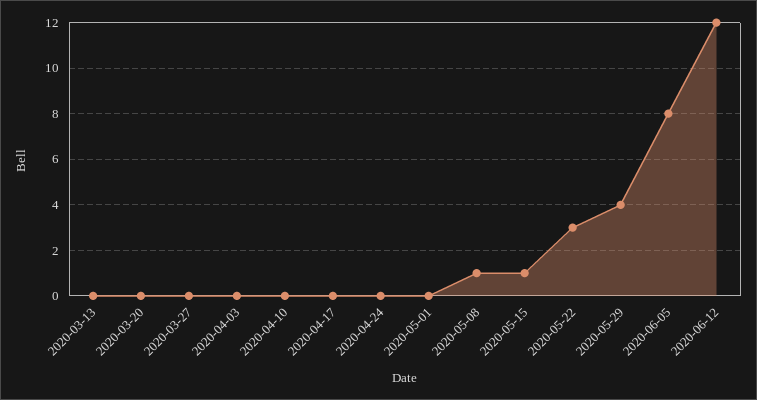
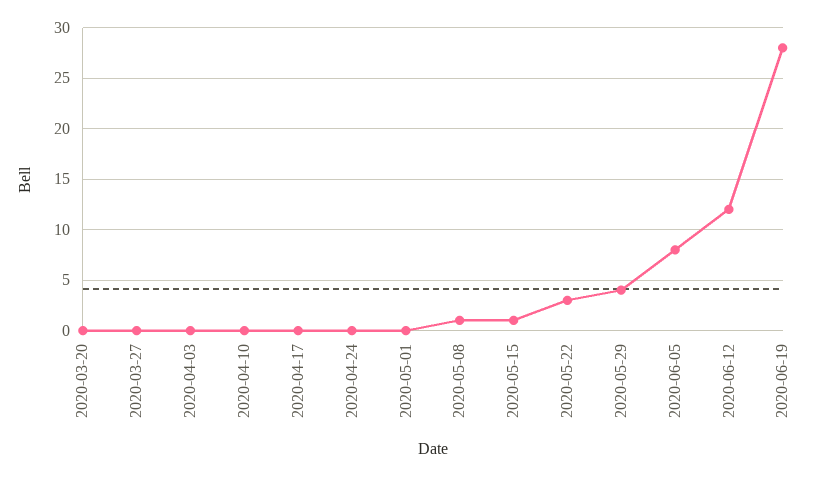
2020-03-13: 0 -> none
2020-06-19: none -> 28

